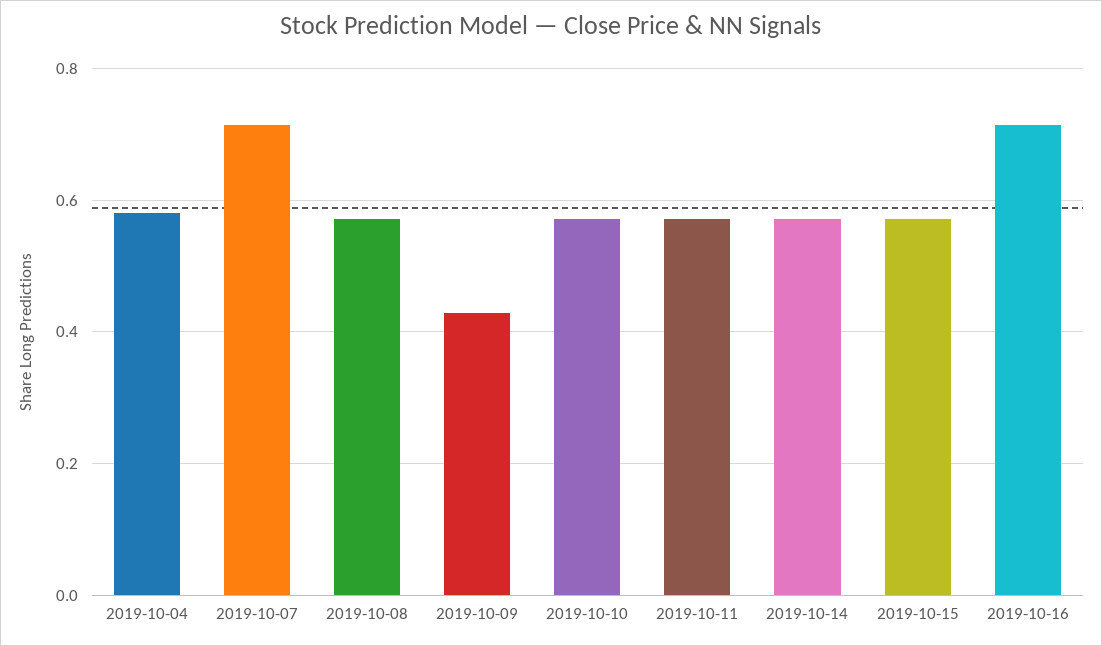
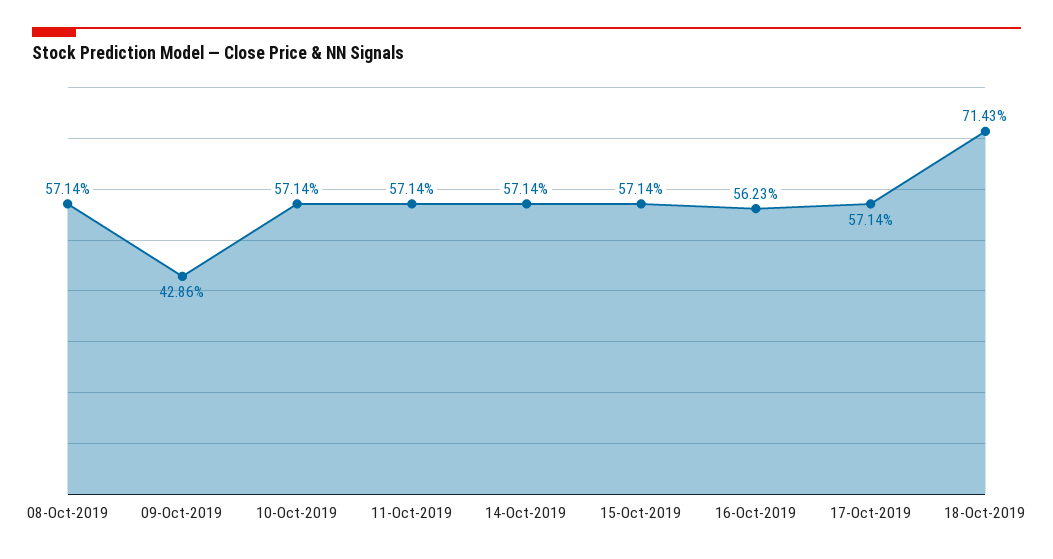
2019-10-04: 0.58 -> none
2019-10-07: 0.72 -> none
2019-10-16: 0.72 -> 0.5623
17-Oct-2019: none -> 0.5714
18-Oct-2019: none -> 0.7143

